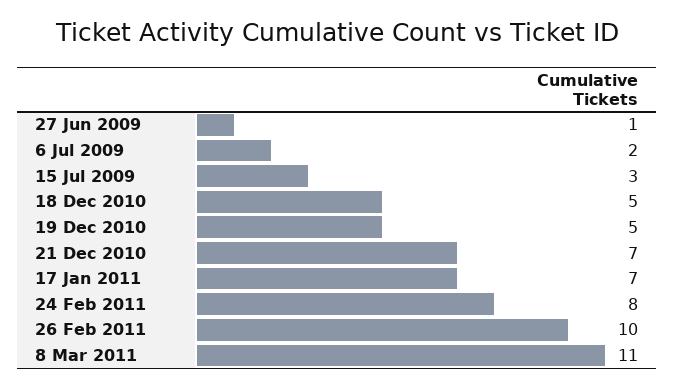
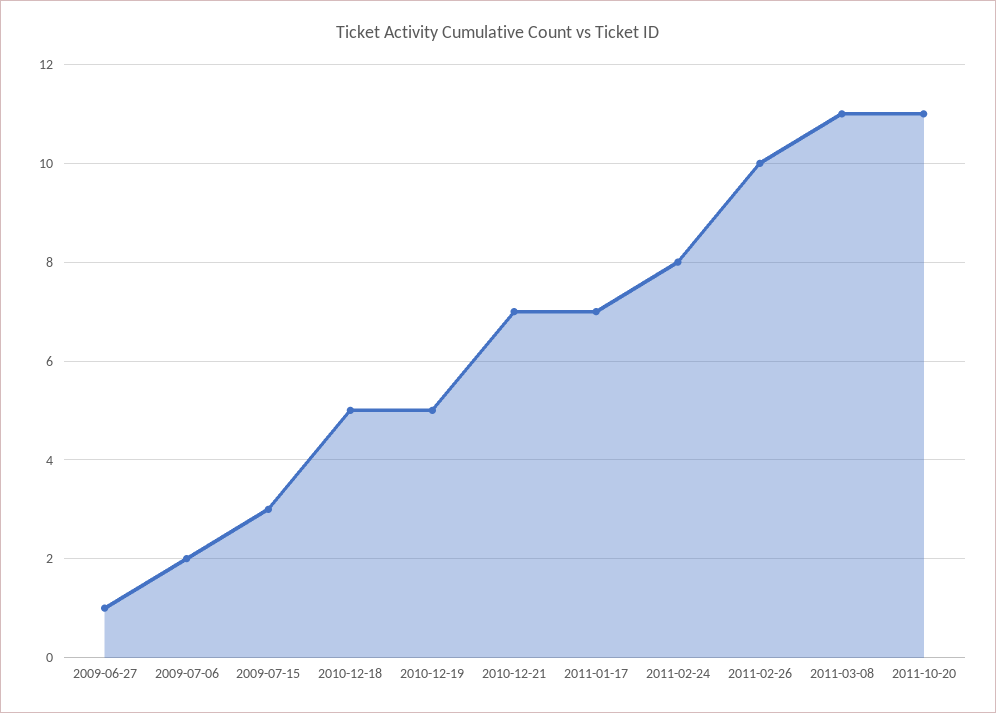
2011-10-20: none -> 11

